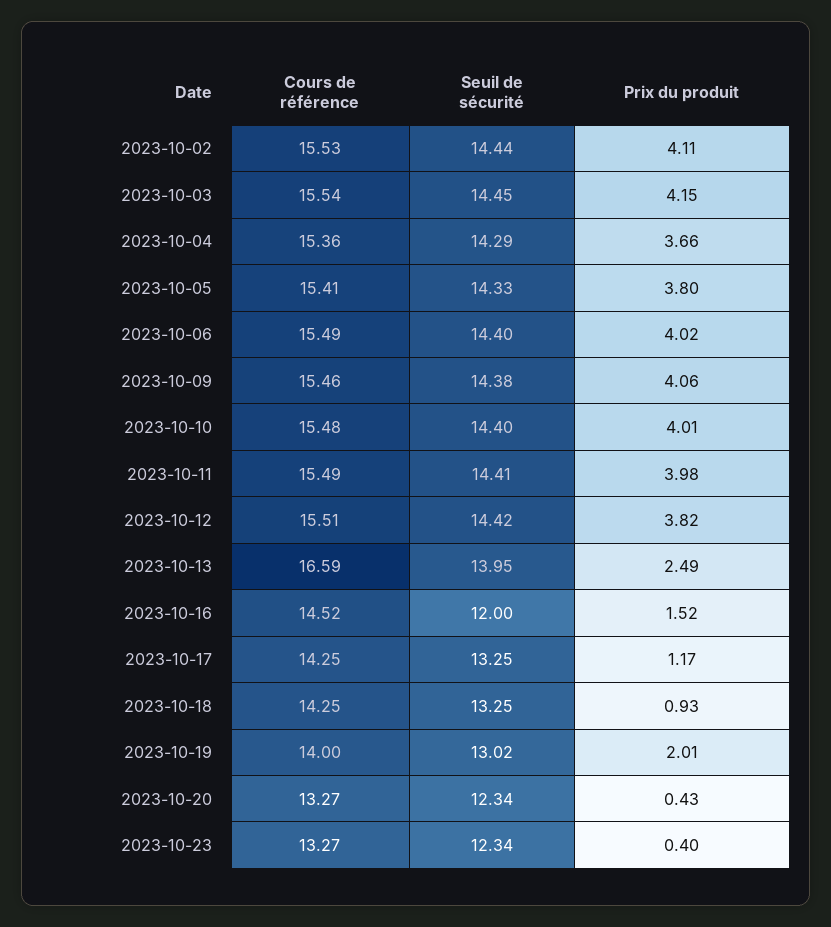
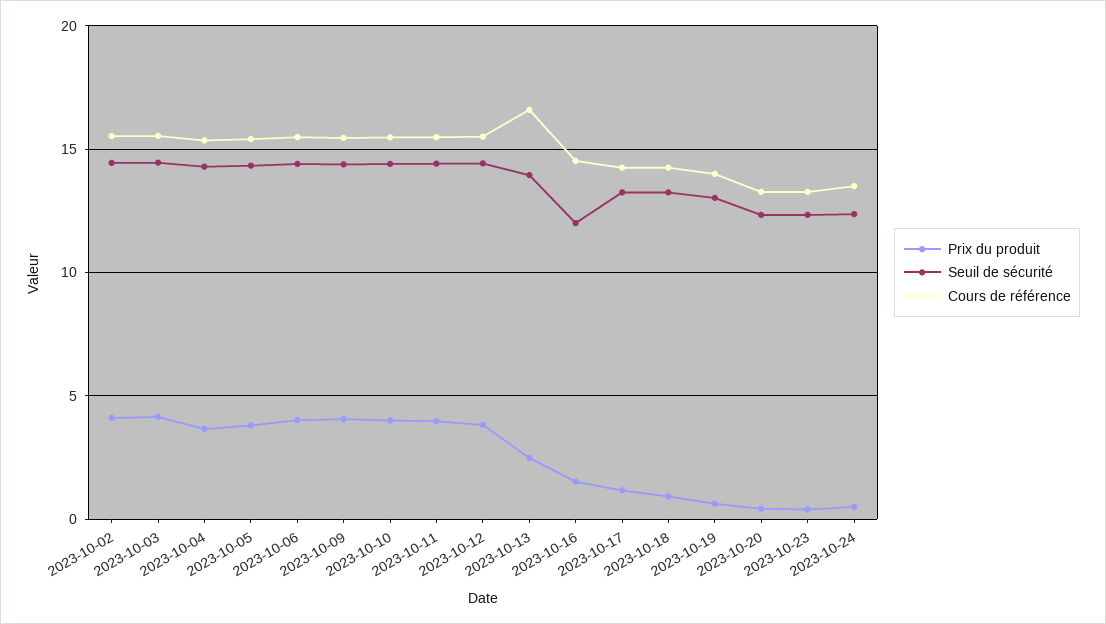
Prix du produit, 2023-10-19: 2.01 -> 0.5
Prix du produit, 2023-10-24: none -> 0.5
Seuil de sécurité, 2023-10-24: none -> 12.5
Cours de référence, 2023-10-24: none -> 13.5

